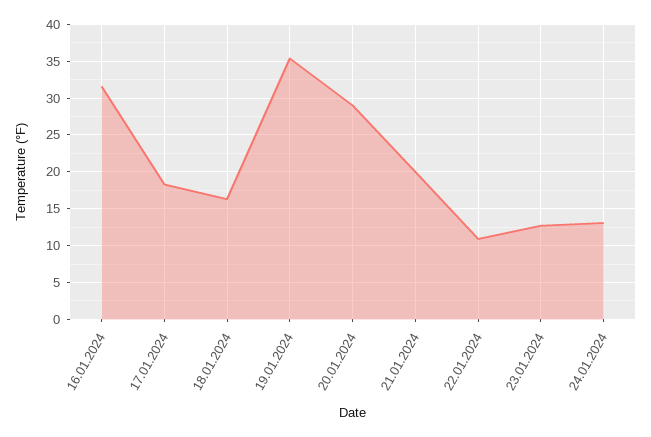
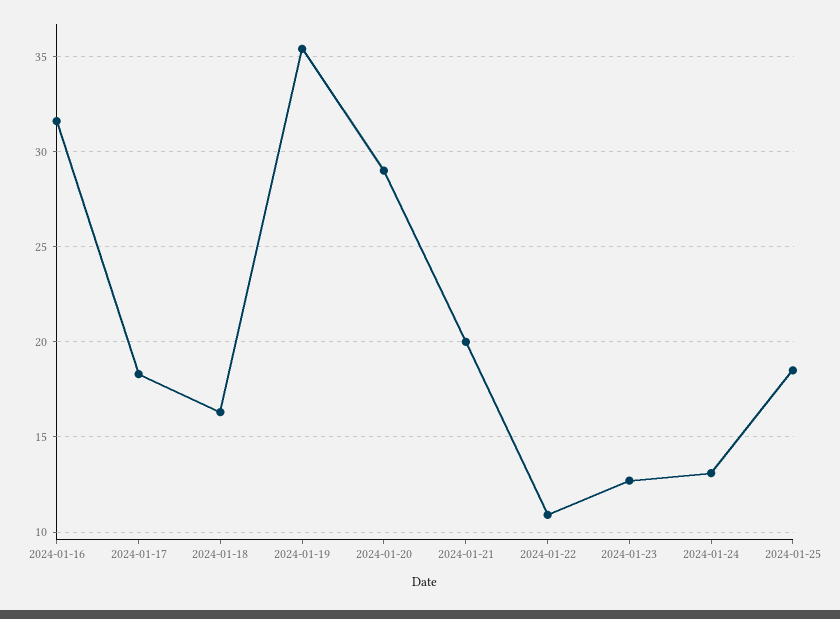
2024-01-25: none -> 18.5

